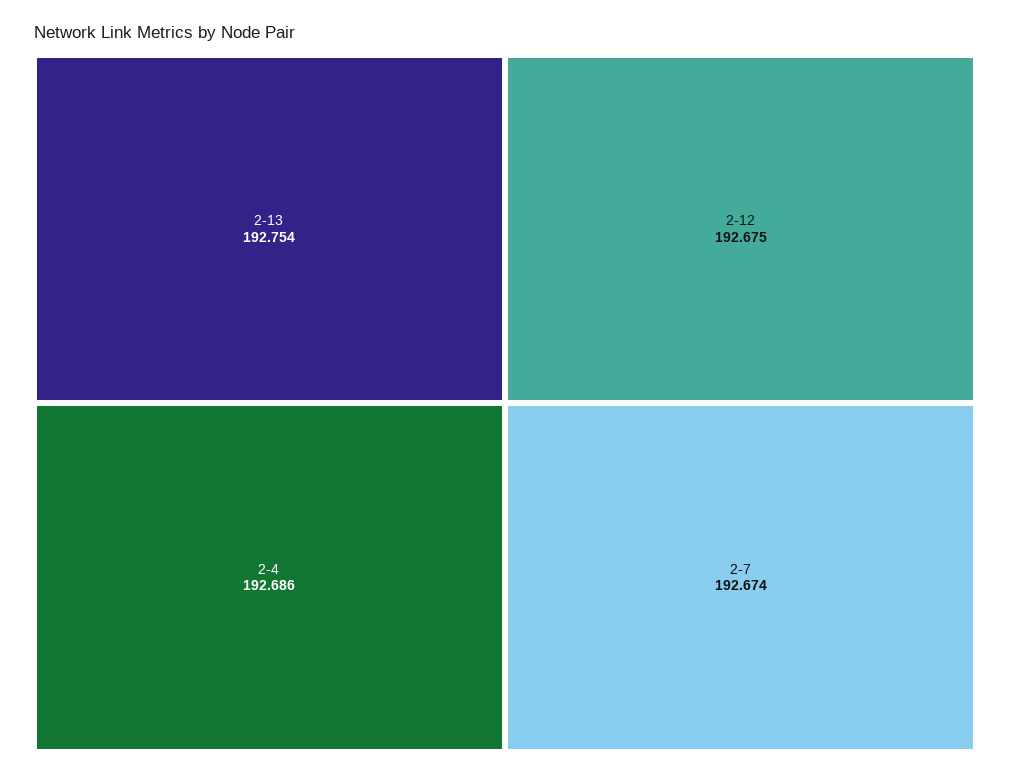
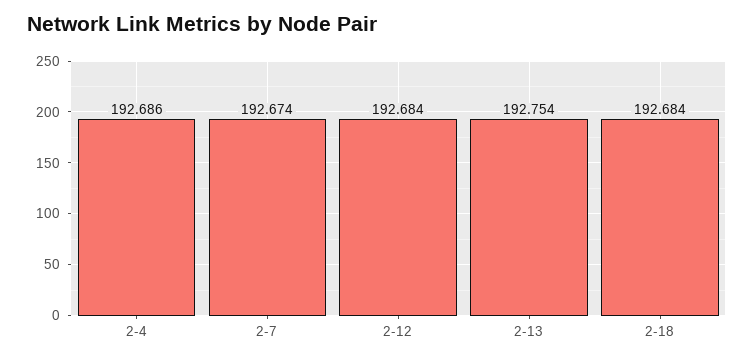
2-12: 192.675 -> 192.684
2-18: none -> 192.684

